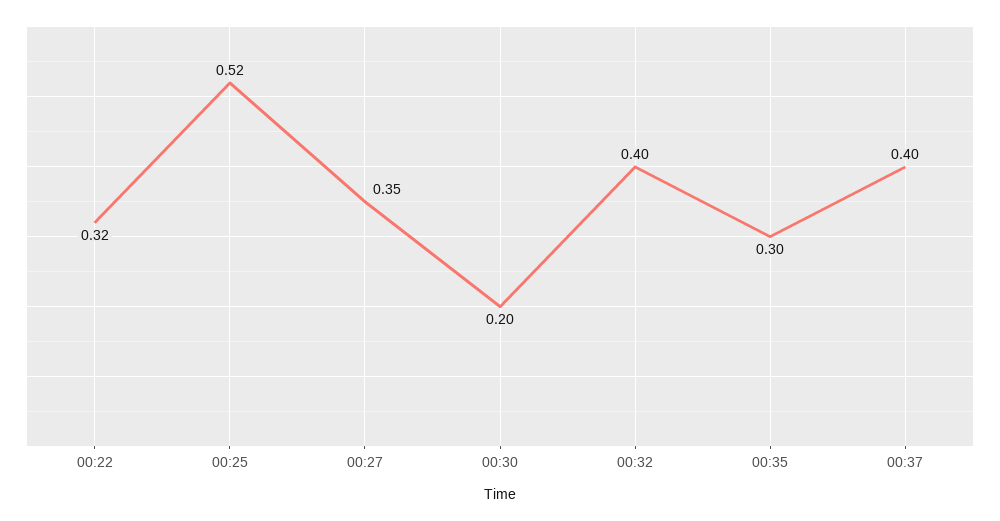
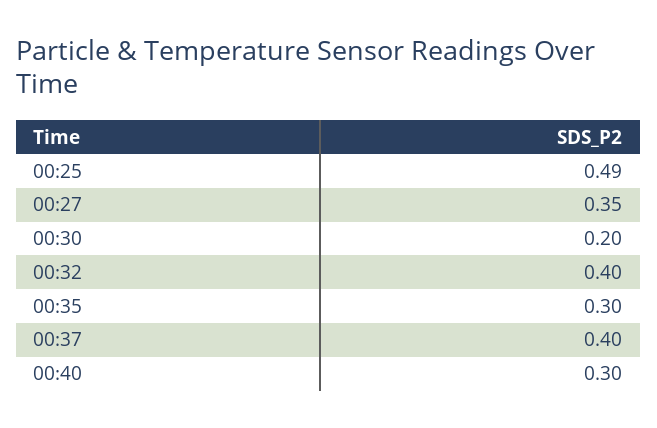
00:22: 0.32 -> none
00:25: 0.52 -> 0.49
00:40: none -> 0.3

